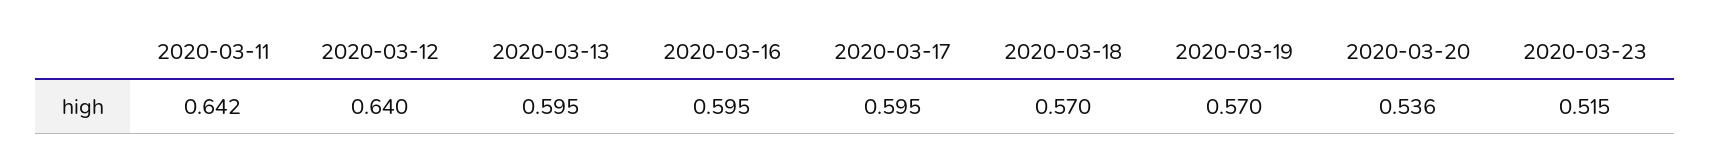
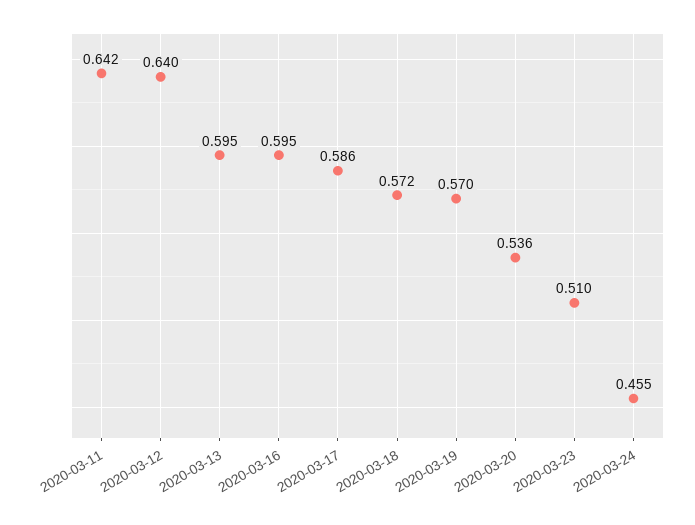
2020-03-17: 0.595 -> 0.586
2020-03-18: 0.57 -> 0.572
2020-03-23: 0.515 -> 0.51
2020-03-24: none -> 0.455

